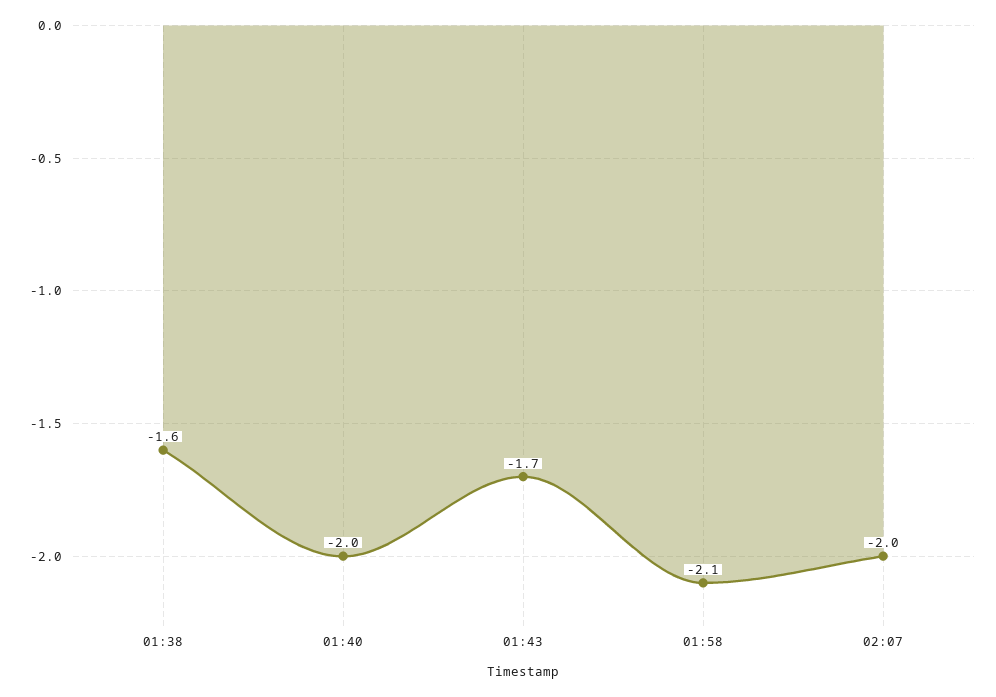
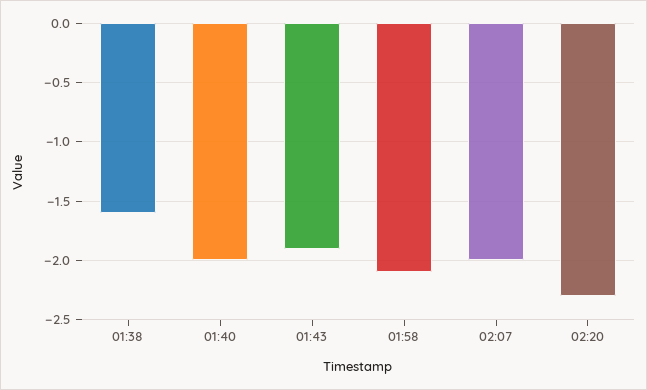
01:43: -1.7 -> -1.9
02:20: none -> -2.3

